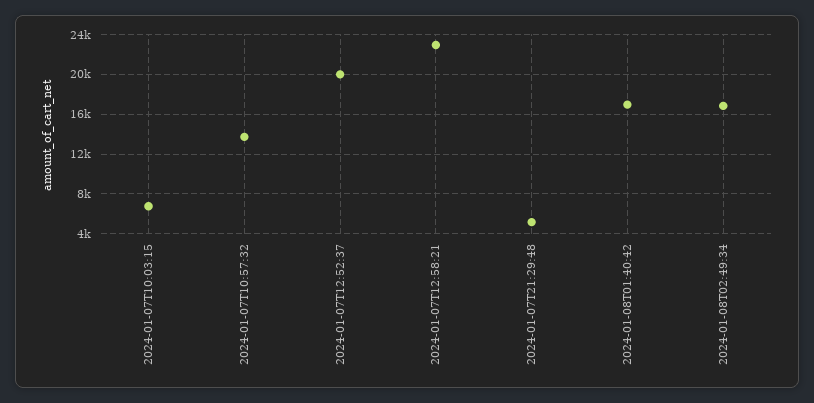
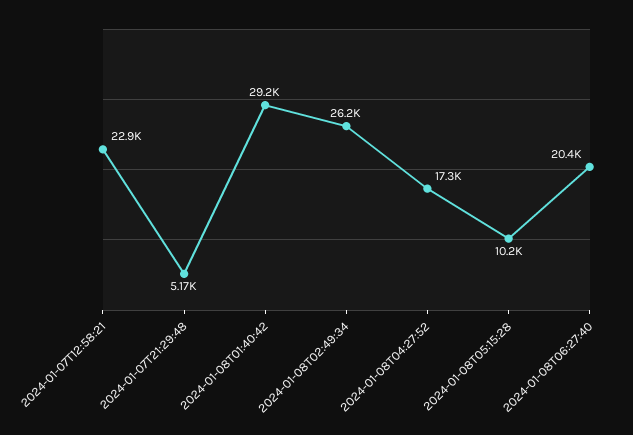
2024-01-07T10:03:15: 7000 -> none
2024-01-07T10:57:32: 14000 -> none
2024-01-07T12:52:37: 20000 -> none
2024-01-08T01:40:42: 17000 -> 29200
2024-01-08T02:49:34: 17000 -> 26200
2024-01-08T04:27:52: none -> 17300
2024-01-08T05:15:28: none -> 10200
2024-01-08T06:27:40: none -> 20400

